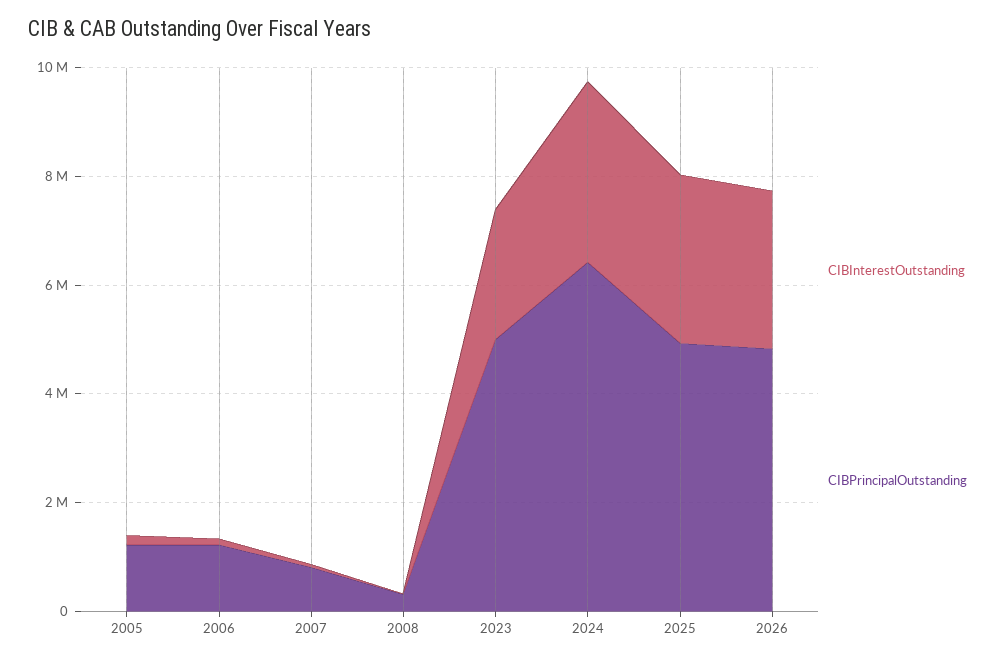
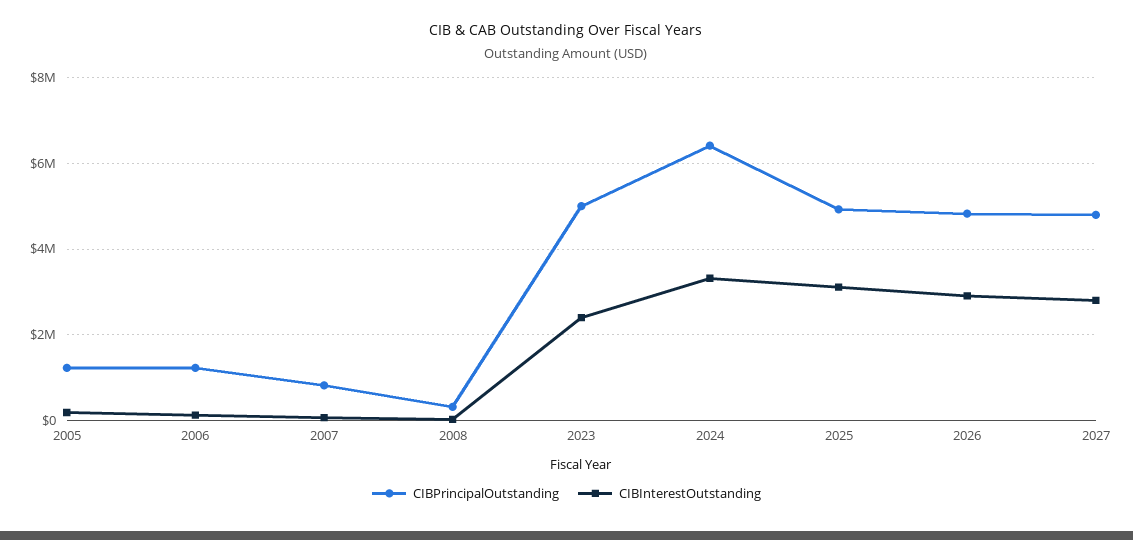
CIBPrincipalOutstanding, 2027: none -> 4800000
CIBInterestOutstanding, 2027: none -> 2800000

